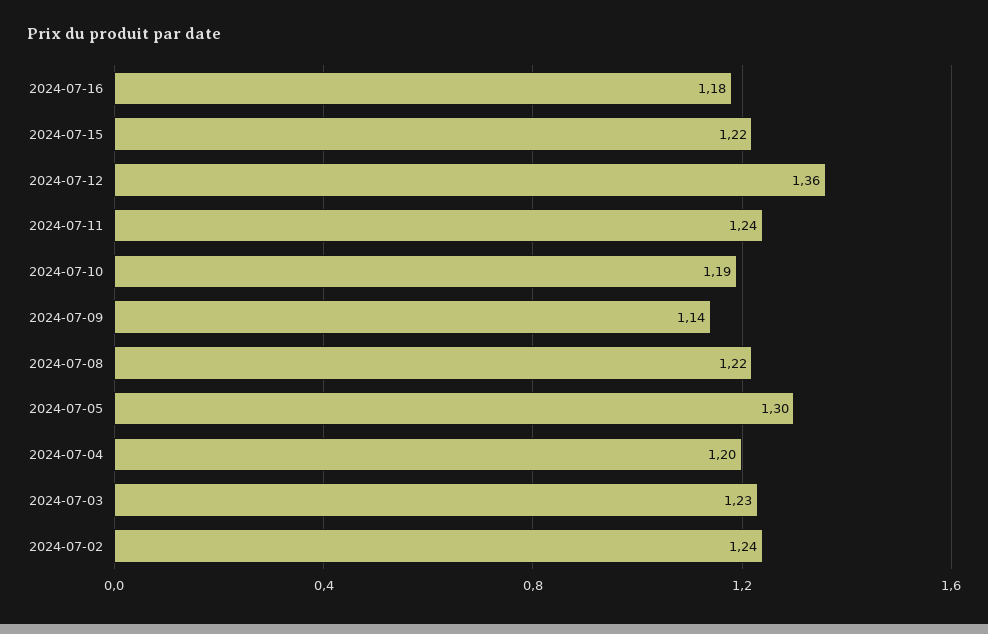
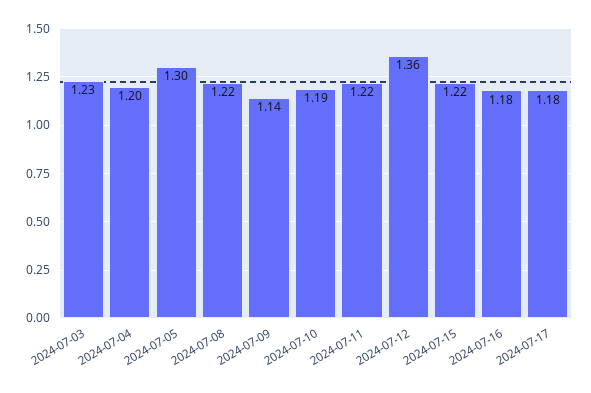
2024-07-11: 1.24 -> 1.22
2024-07-02: 1.24 -> none
2024-07-17: none -> 1.18

